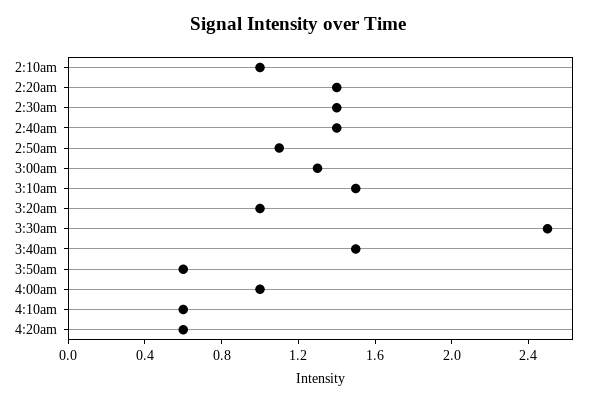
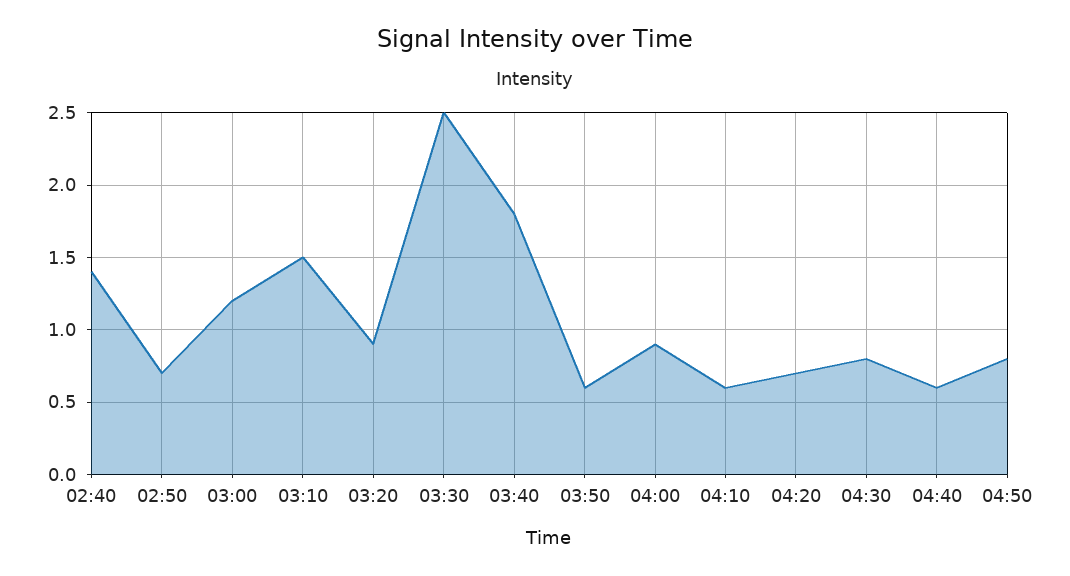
2:10am: 1 -> none
2:20am: 1.4 -> none
2:30am: 1.4 -> none
2:50am: 1.1 -> 0.7
3:00am: 1.3 -> 1.2
3:20am: 1 -> 0.9
3:40am: 1.5 -> 1.8
4:00am: 1 -> 0.9
4:20am: 0.6 -> 0.7
04:30: none -> 0.8
04:40: none -> 0.6
04:50: none -> 0.8

